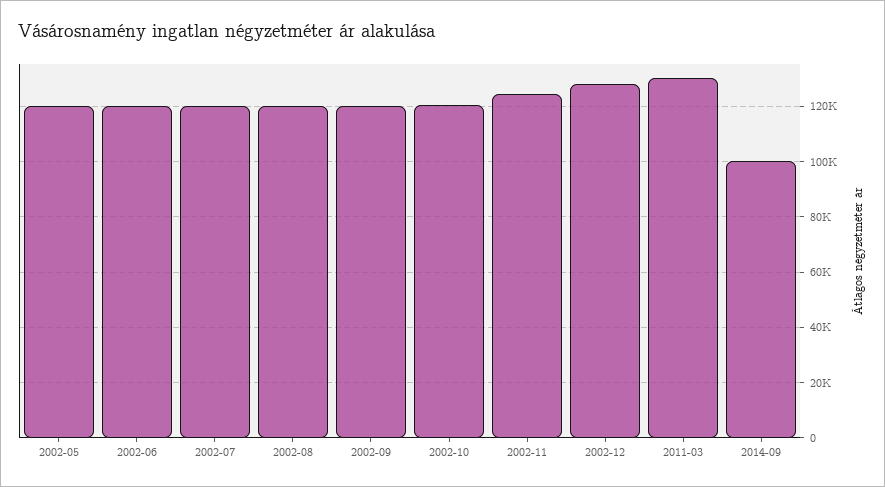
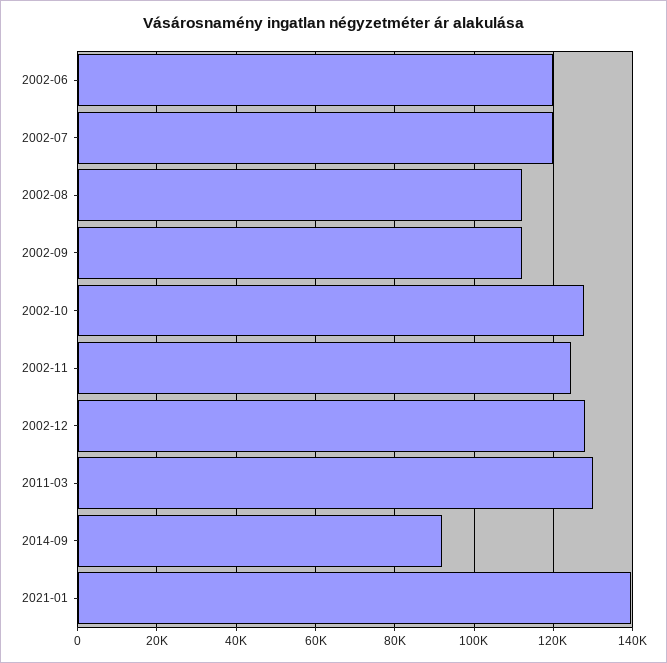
2002-05: 120000 -> none
2002-08: 120000 -> 112000
2002-09: 120000 -> 112000
2002-10: 120000 -> 128000
2014-09: 100000 -> 92000
2021-01: none -> 140000

